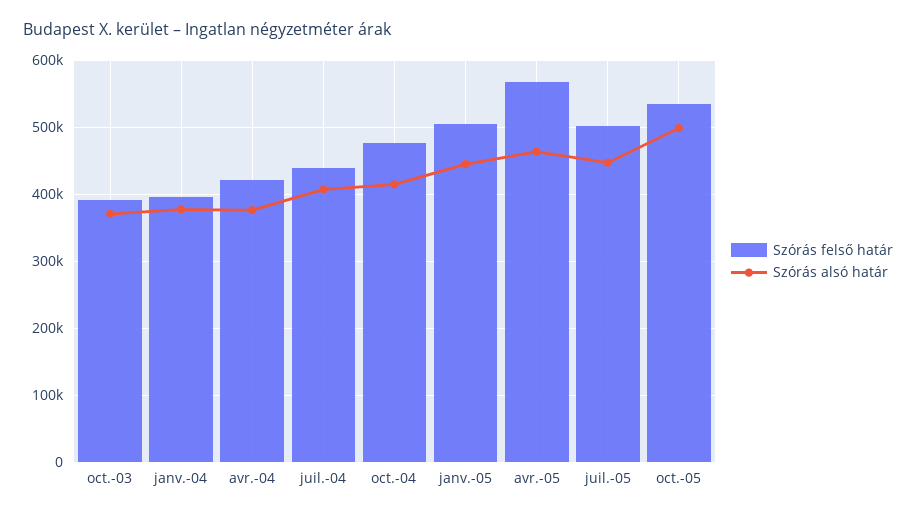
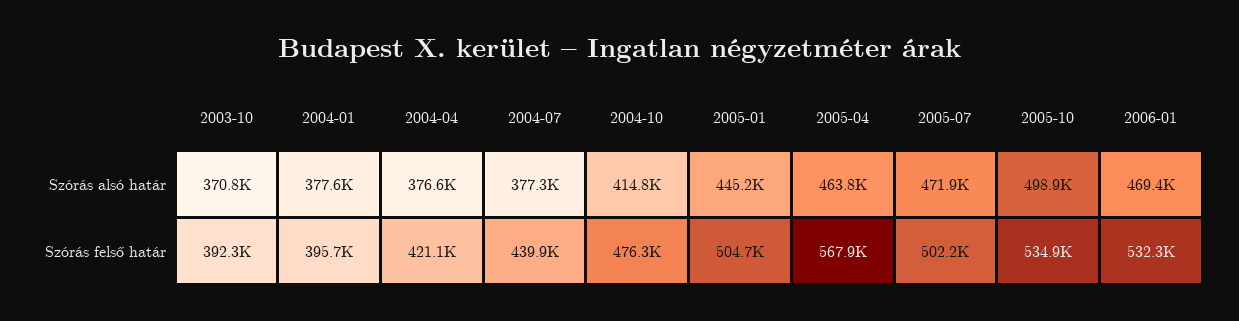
Szórás alsó határ, juil.-04: 410000 -> 377300
Szórás alsó határ, juil.-05: 450000 -> 471900
Szórás alsó határ, 2006-01: none -> 469400
Szórás felső határ, 2006-01: none -> 532300

